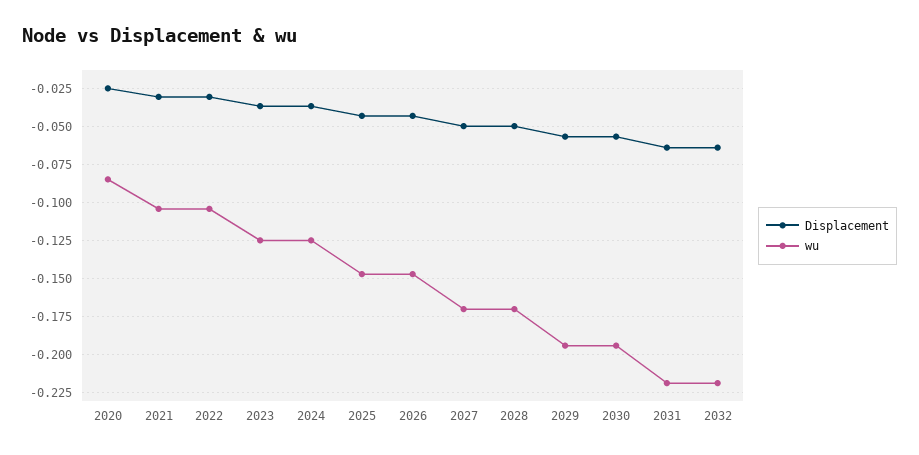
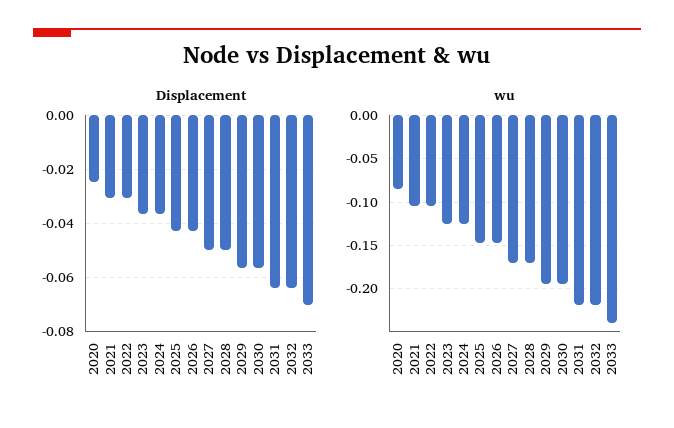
Displacement, 2033: none -> -0.07
wu, 2033: none -> -0.24

